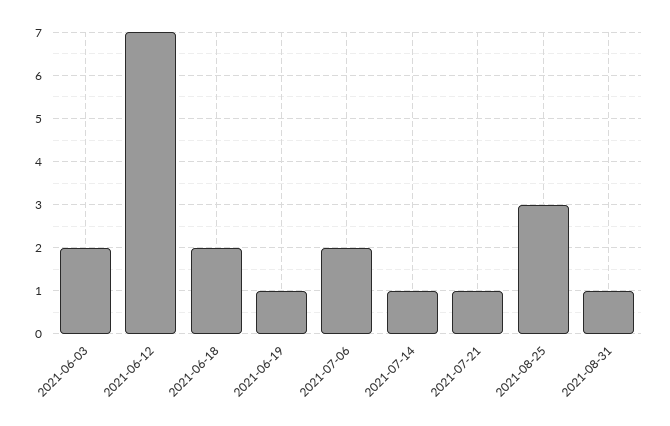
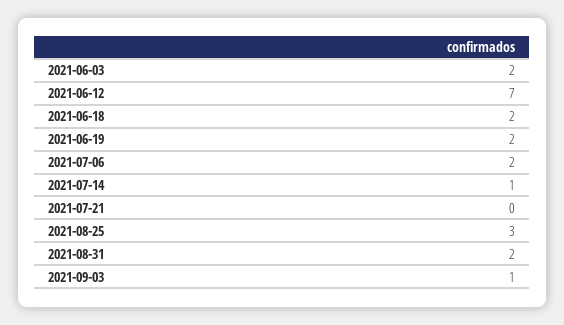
2021-06-19: 1 -> 2
2021-07-21: 1 -> 0
2021-08-31: 1 -> 2
2021-09-03: none -> 1

